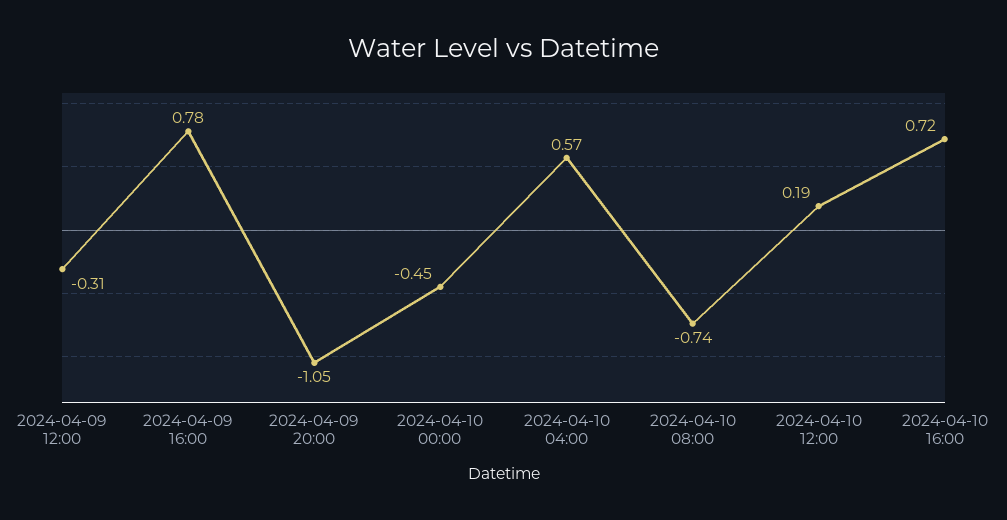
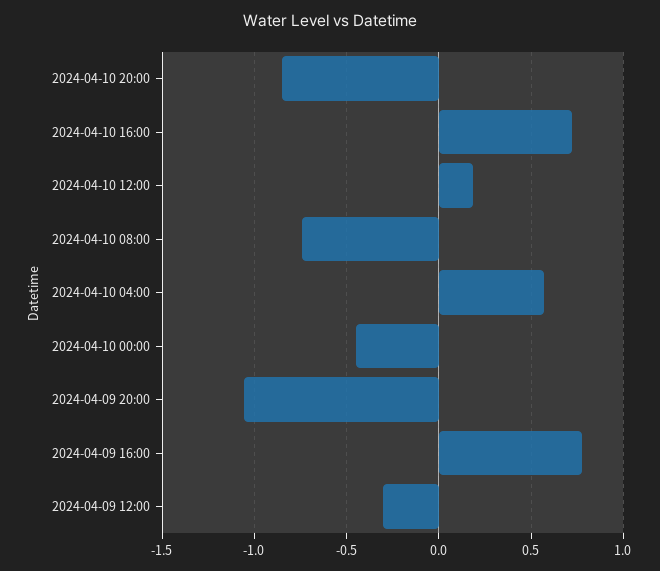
2024-04-10 20:00: none -> -0.85

